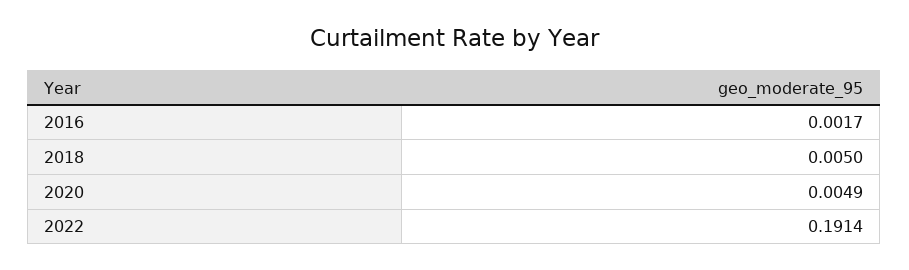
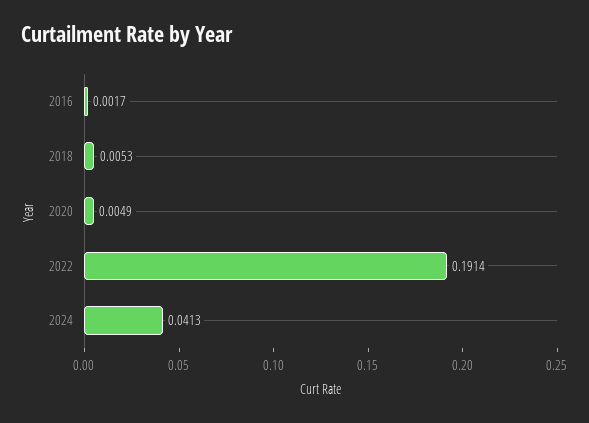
2018: 0.005 -> 0.0053
2024: none -> 0.0413

